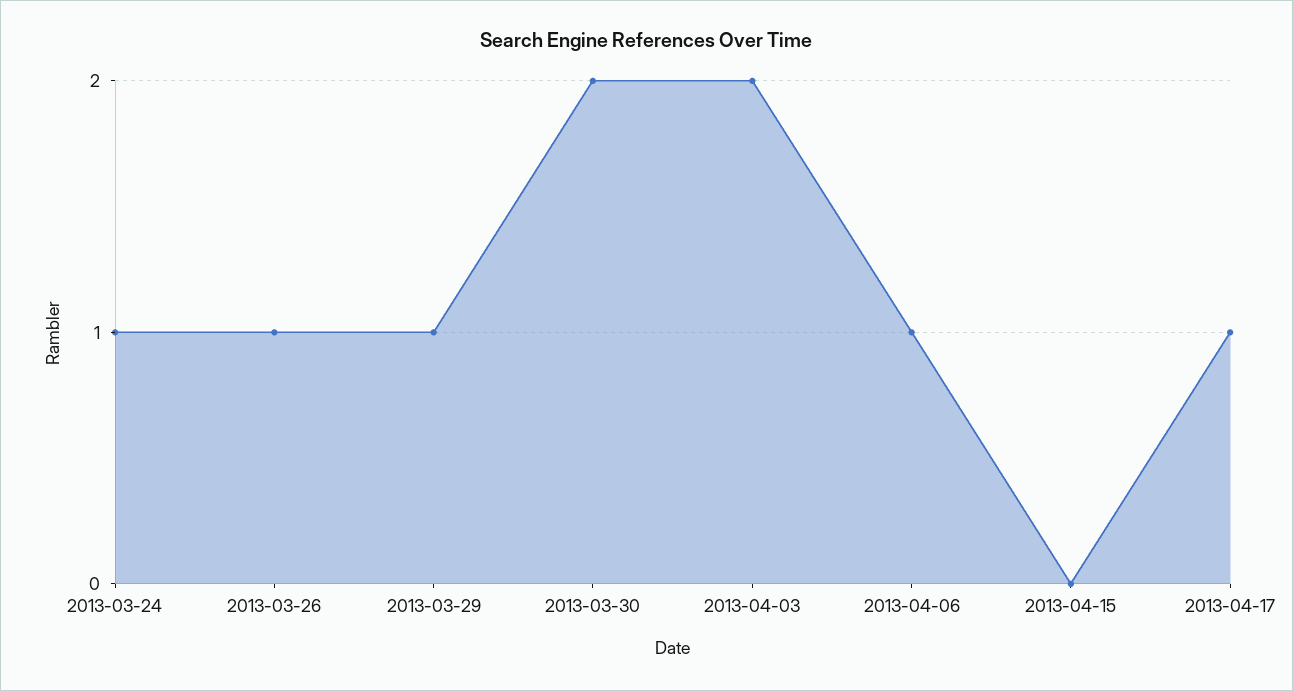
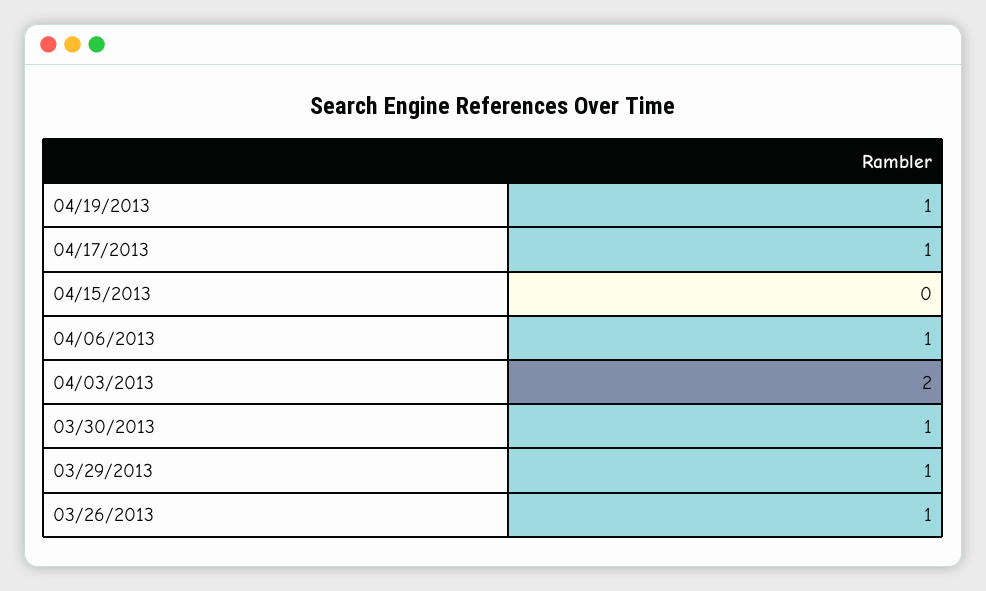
2013-03-24: 1 -> none
2013-03-30: 2 -> 1
04/19/2013: none -> 1

